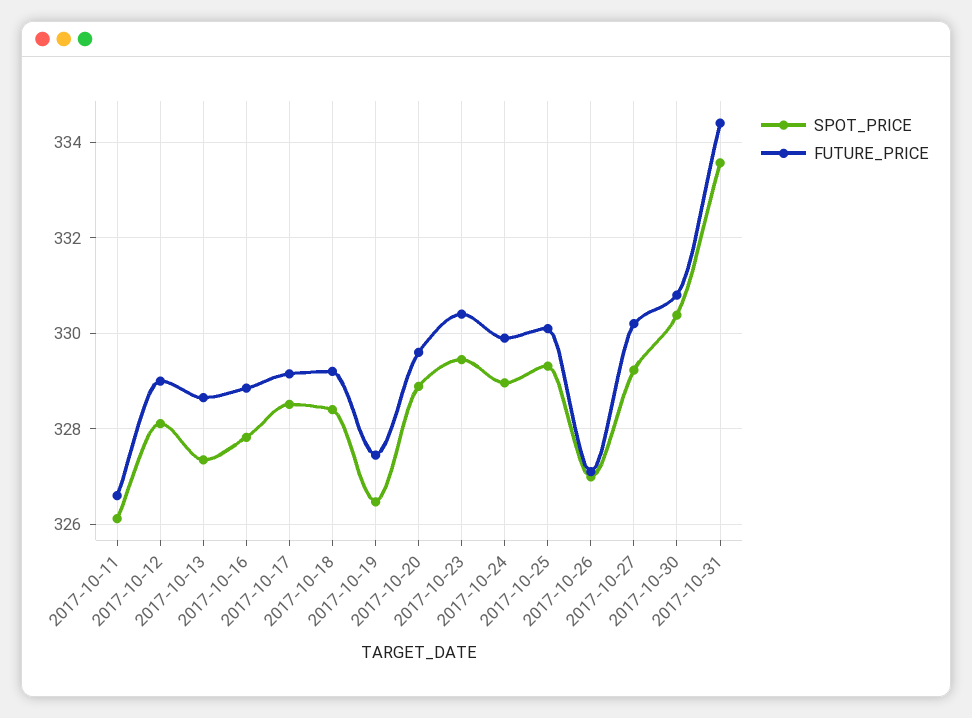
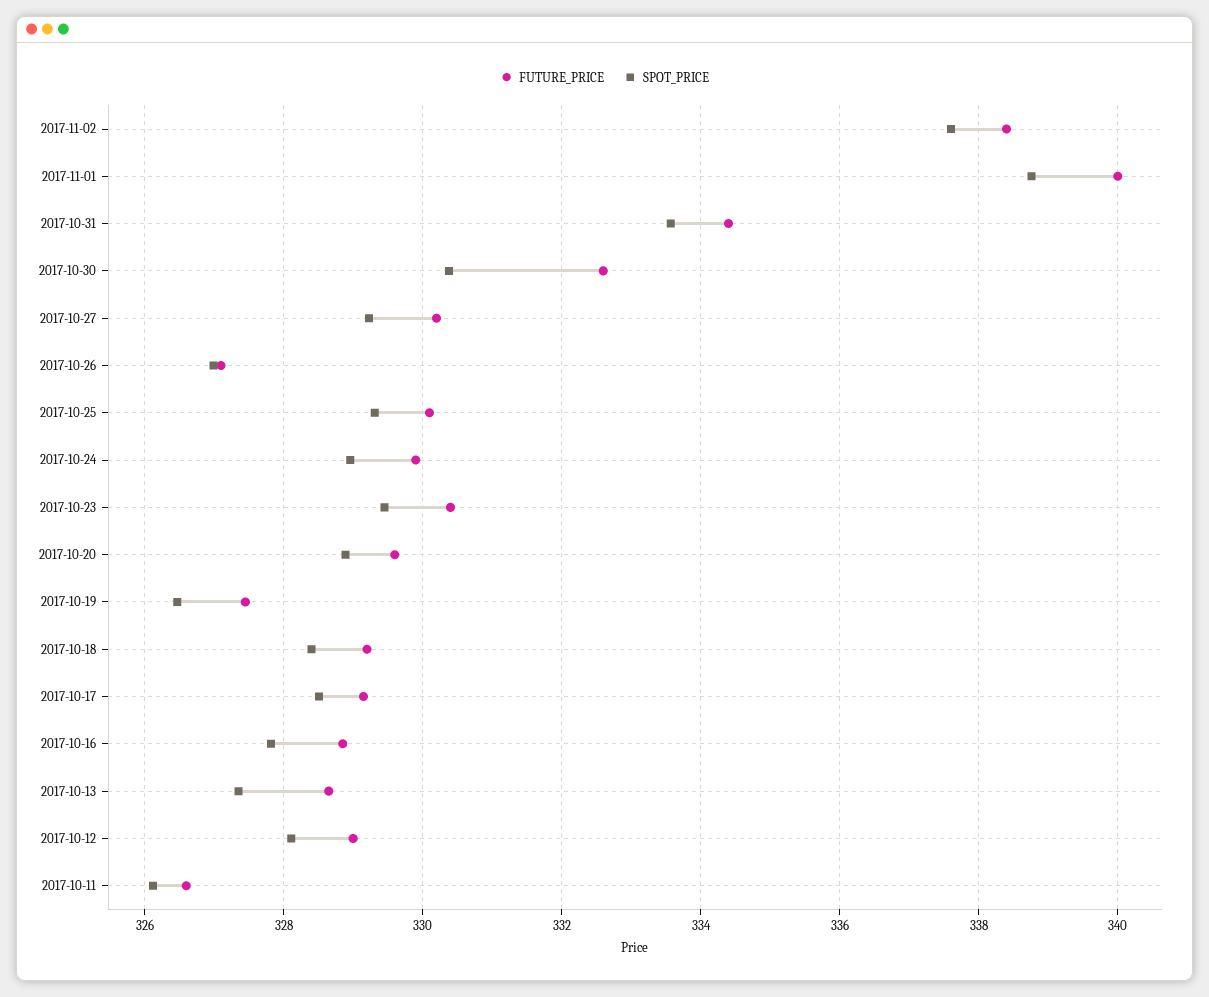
FUTURE_PRICE, 2017-10-30: 330.8 -> 332.6
FUTURE_PRICE, 2017-11-02: none -> 338.4
SPOT_PRICE, 2017-11-02: none -> 337.6
FUTURE_PRICE, 2017-11-01: none -> 340
SPOT_PRICE, 2017-11-01: none -> 338.8

